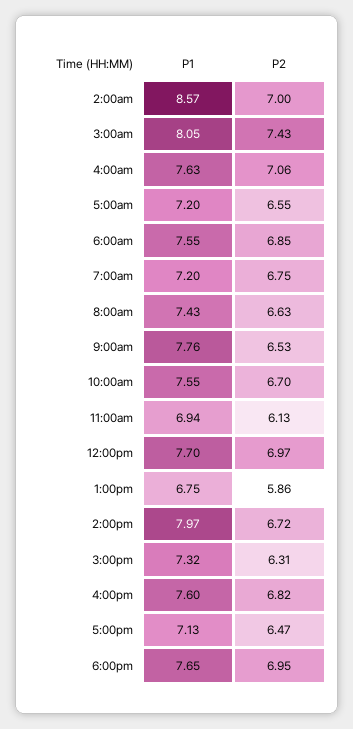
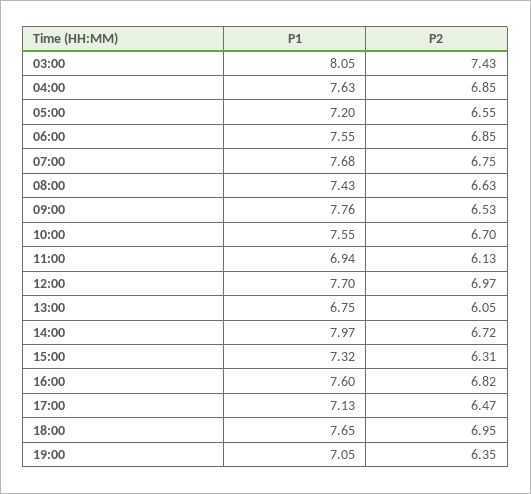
P1, 2:00am: 8.57 -> none
P2, 2:00am: 7 -> none
P2, 4:00am: 7.06 -> 6.85
P1, 7:00am: 7.2 -> 7.68
P2, 1:00pm: 5.86 -> 6.05
P1, 19:00: none -> 7.05
P2, 19:00: none -> 6.35

